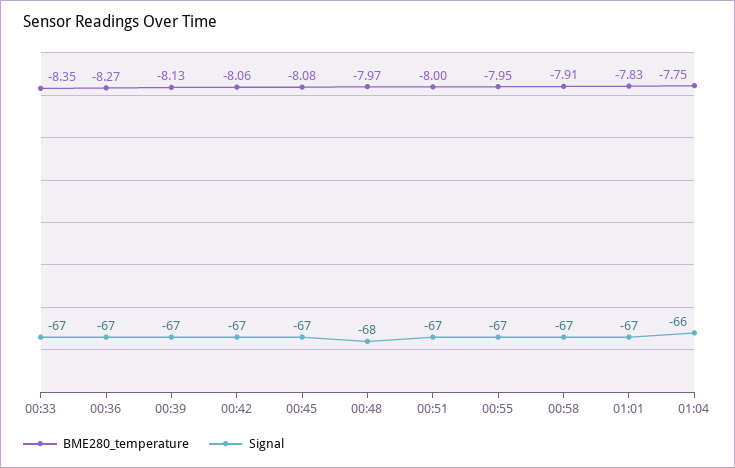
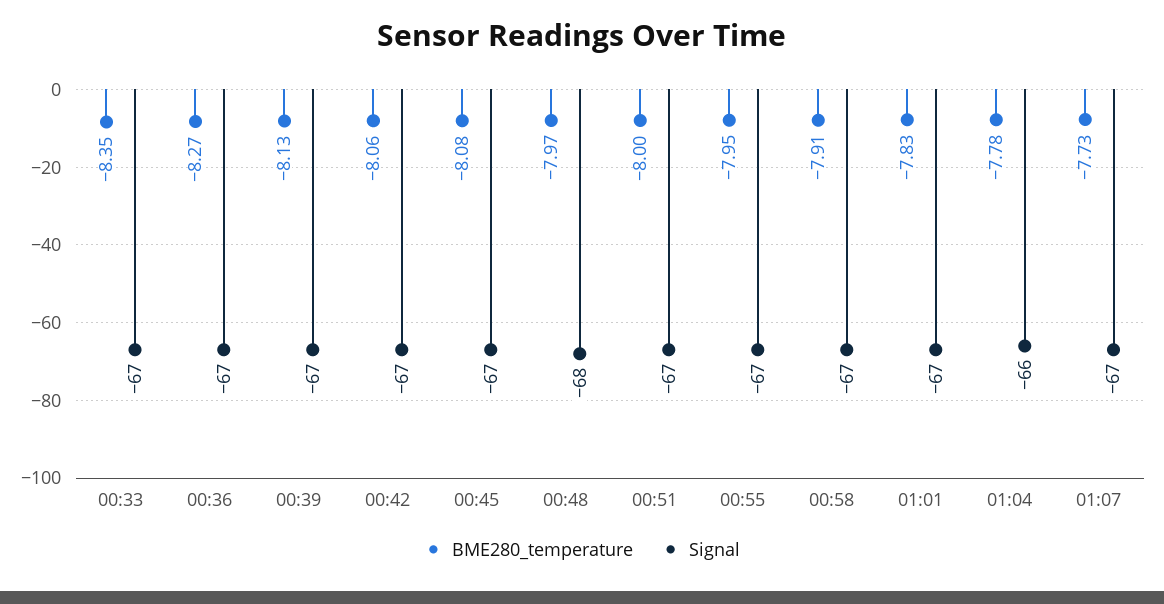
BME280_temperature, 01:04: -7.75 -> -7.78
BME280_temperature, 01:07: none -> -7.73
Signal, 01:07: none -> -67

